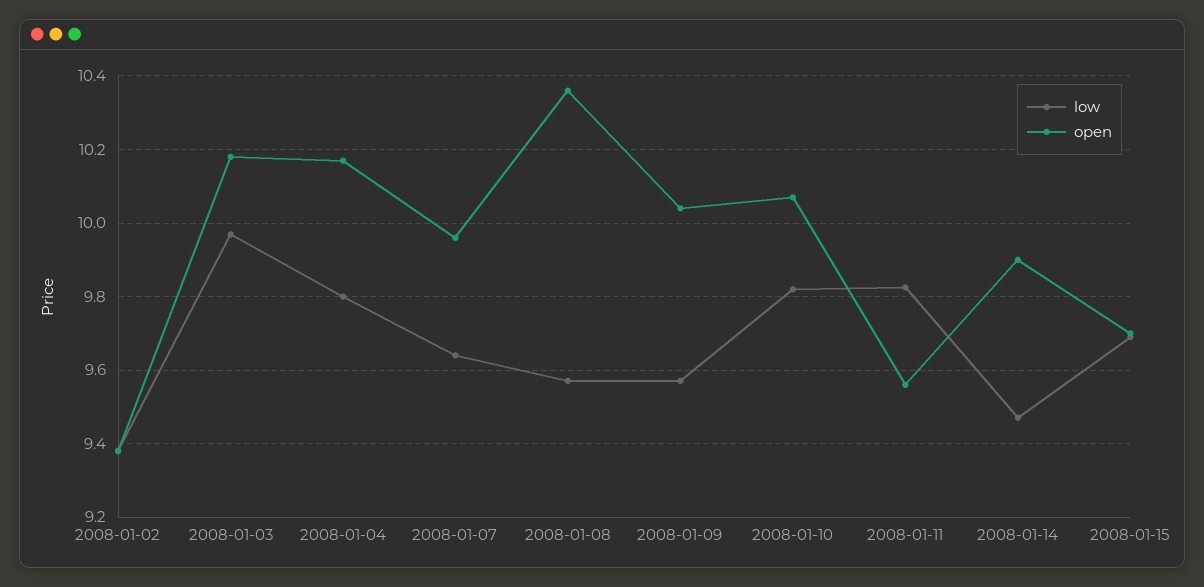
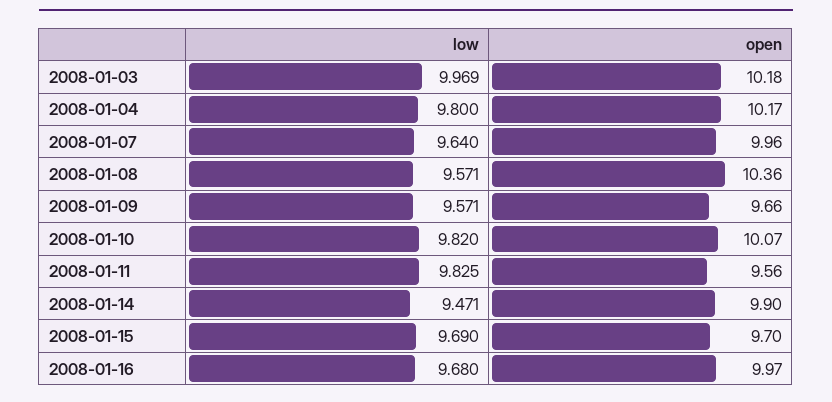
low, 2008-01-02: 9.38 -> none
open, 2008-01-02: 9.38 -> none
open, 2008-01-09: 10.04 -> 9.66
low, 2008-01-16: none -> 9.68
open, 2008-01-16: none -> 9.97

